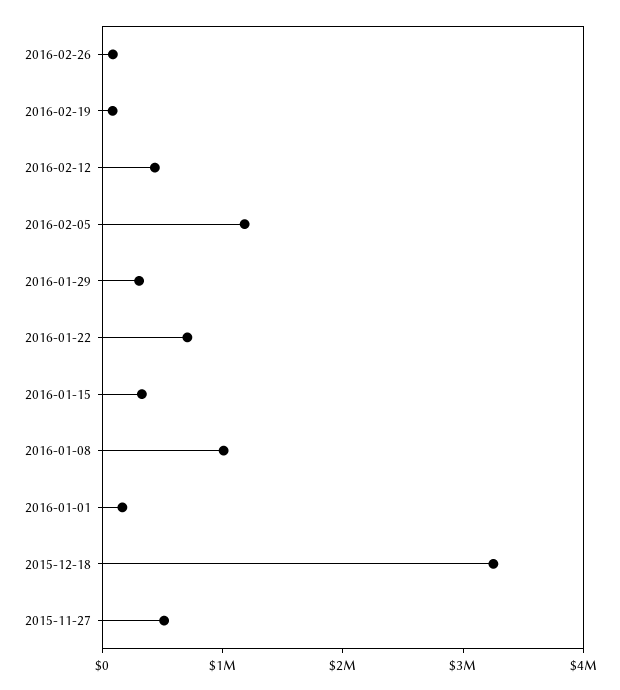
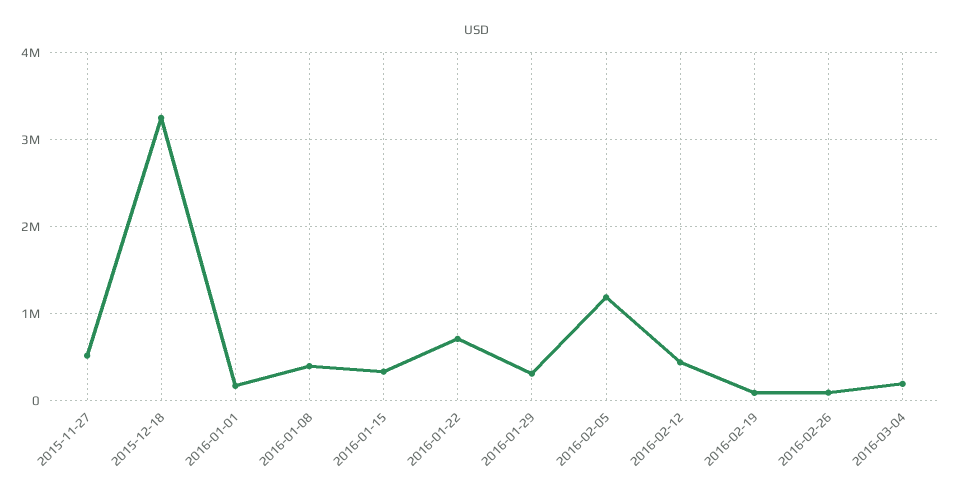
2016-01-08: 1000000 -> 400000
2016-03-04: none -> 200000

